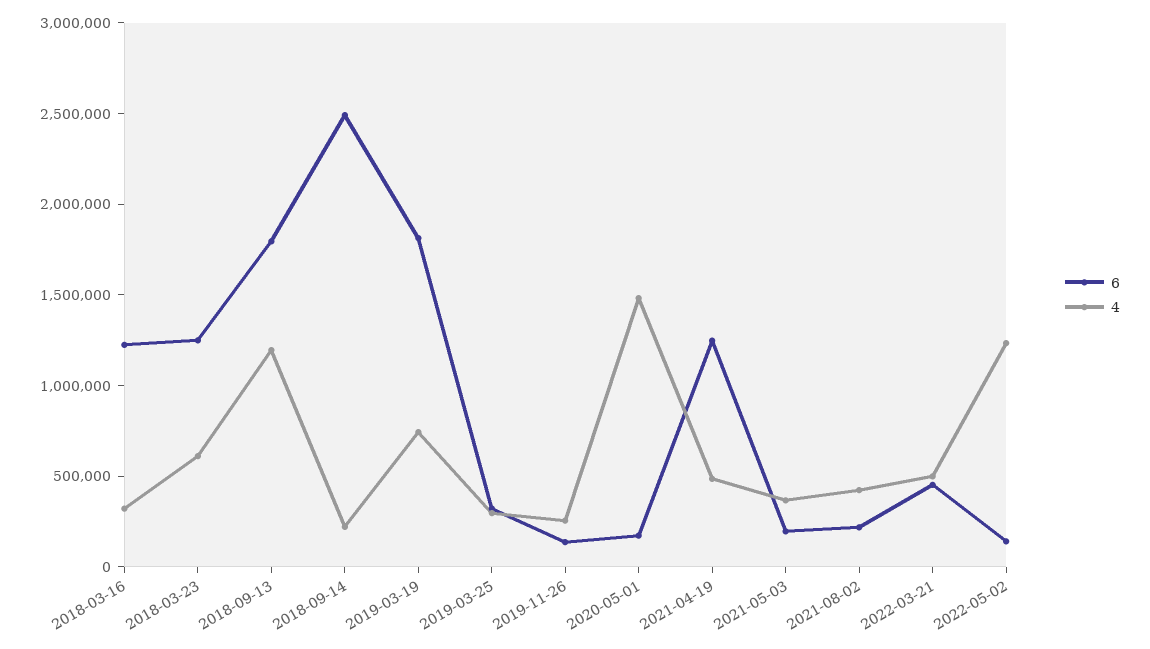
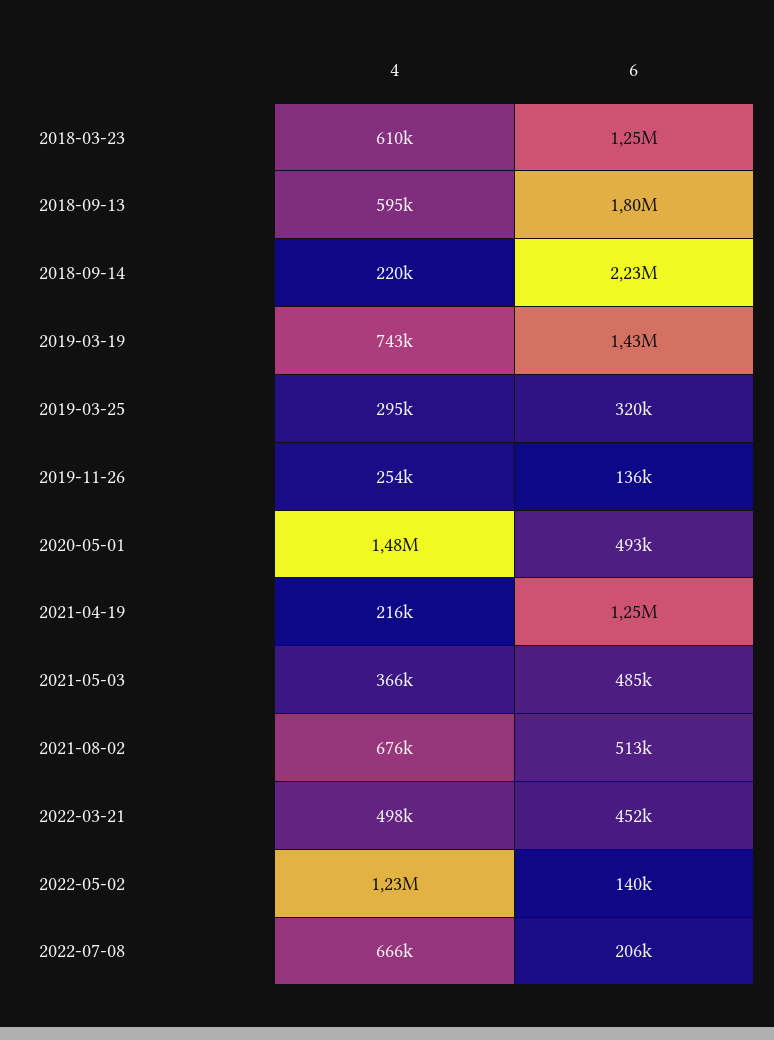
6, 2018-03-16: 1200000 -> none
4, 2018-03-16: 300000 -> none
4, 2018-09-13: 1200000 -> 595000
6, 2018-09-14: 2500000 -> 2230000
6, 2019-03-19: 1800000 -> 1430000
6, 2020-05-01: 200000 -> 493000
4, 2021-04-19: 500000 -> 216000
6, 2021-05-03: 200000 -> 485000
6, 2021-08-02: 200000 -> 513000
4, 2021-08-02: 400000 -> 676000
4, 2022-07-08: none -> 666000
6, 2022-07-08: none -> 206000

